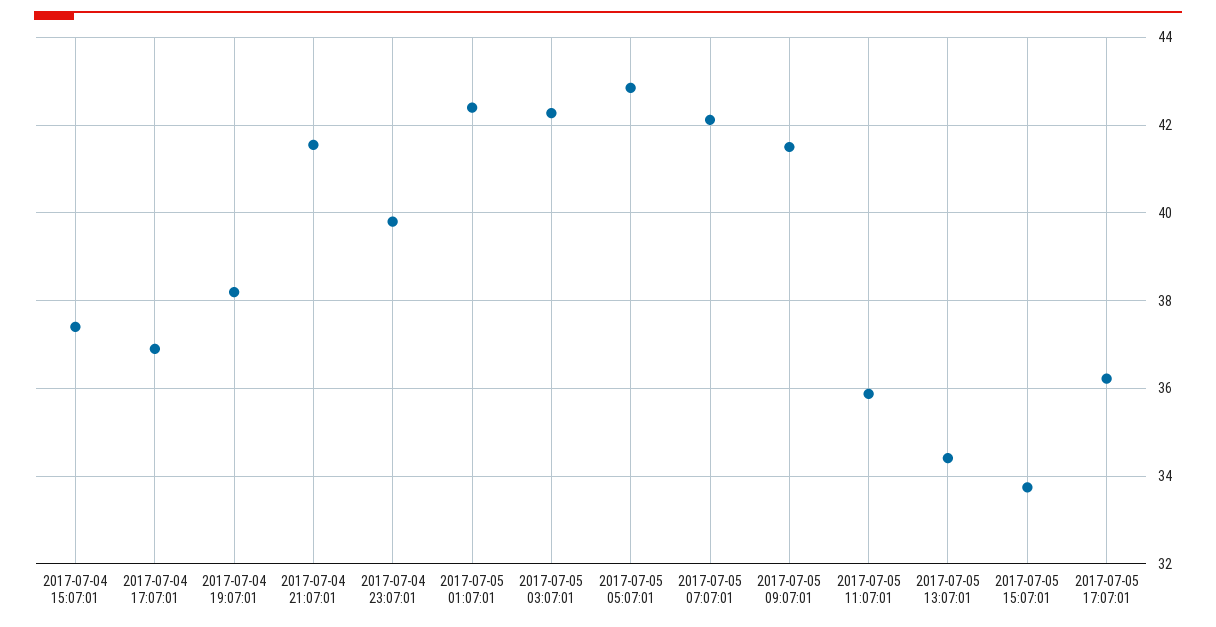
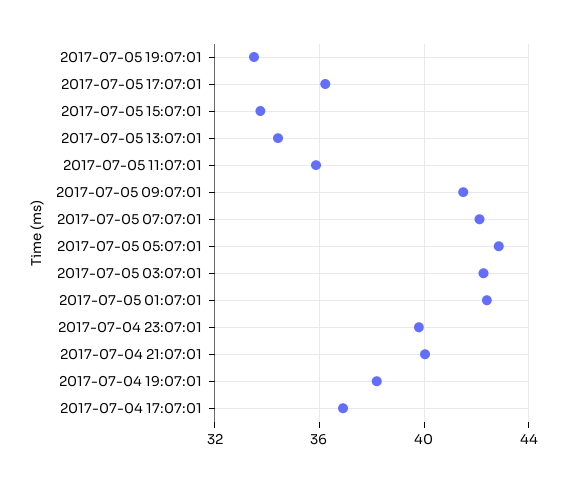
2017-07-04 15:07:01: 37.4 -> none
2017-07-04 21:07:01: 41.6 -> 40
2017-07-05 19:07:01: none -> 33.5

